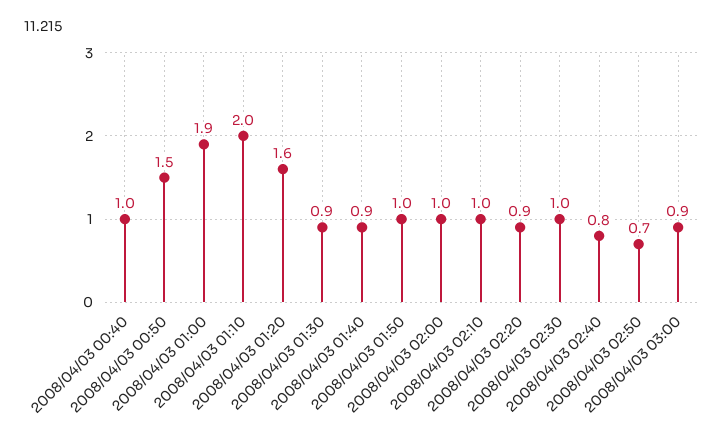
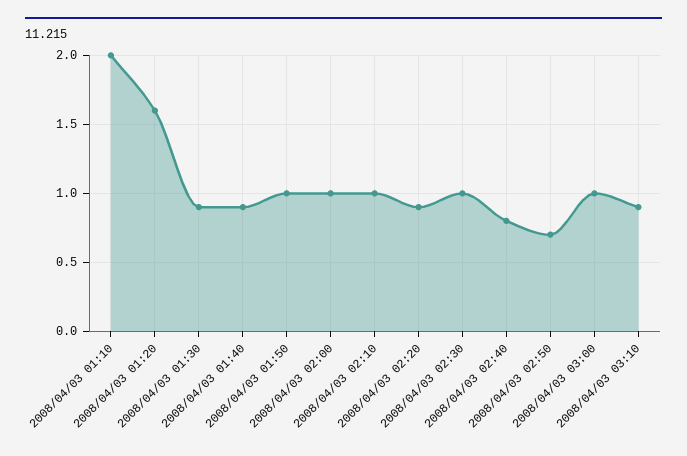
2008/04/03 00:40: 1 -> none
2008/04/03 00:50: 1.5 -> none
2008/04/03 01:00: 1.9 -> none
2008/04/03 03:00: 0.9 -> 1
2008/04/03 03:10: none -> 0.9

